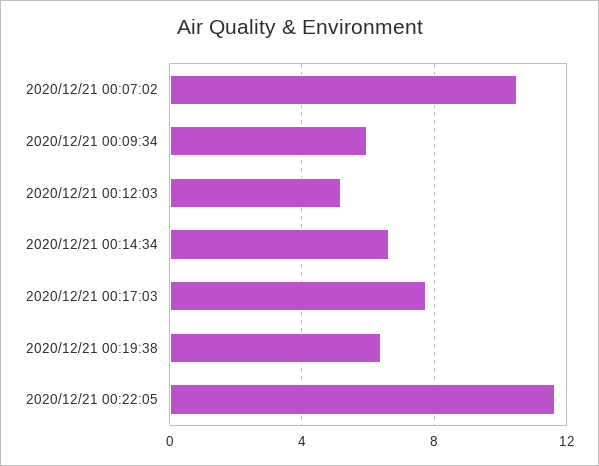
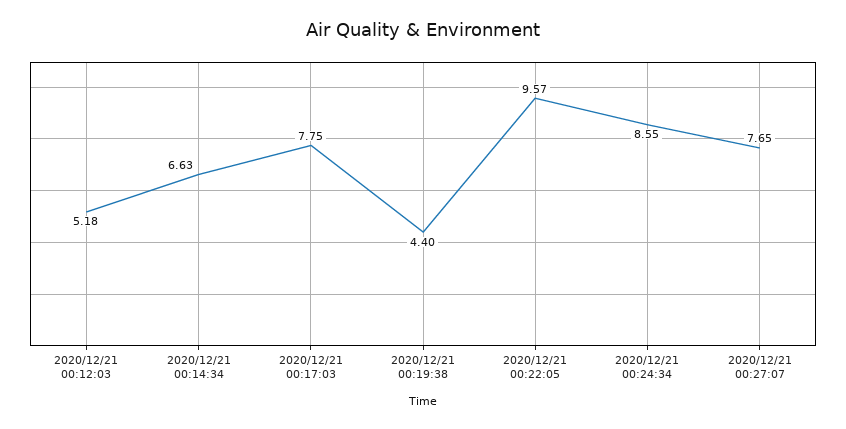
2020/12/21 00:07:02: 10.5 -> none
2020/12/21 00:09:34: 6 -> none
2020/12/21 00:19:38: 6.5 -> 4.4
2020/12/21 00:22:05: 11.5 -> 9.57
2020/12/21 00:24:34: none -> 8.55
2020/12/21 00:27:07: none -> 7.65

